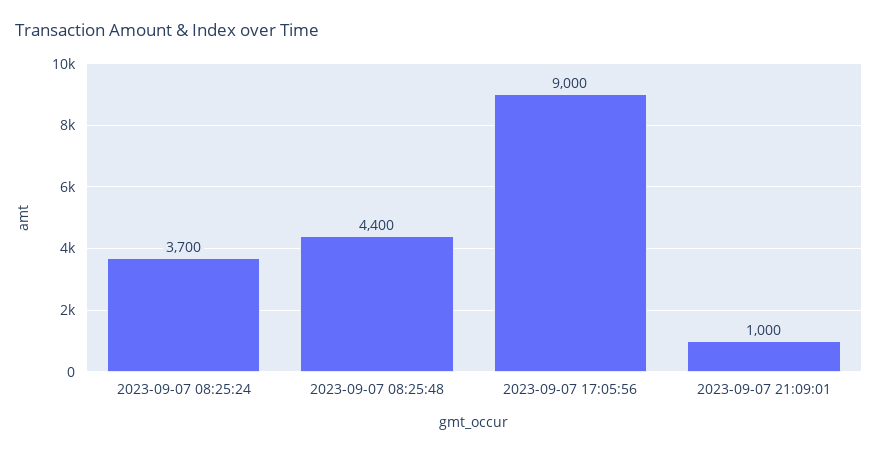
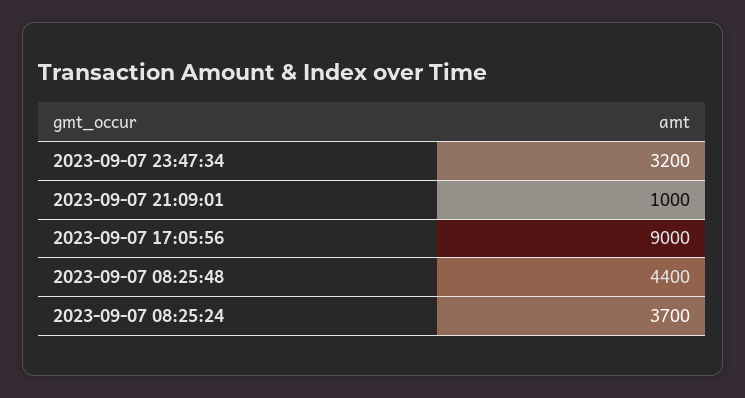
2023-09-07 23:47:34: none -> 3200

